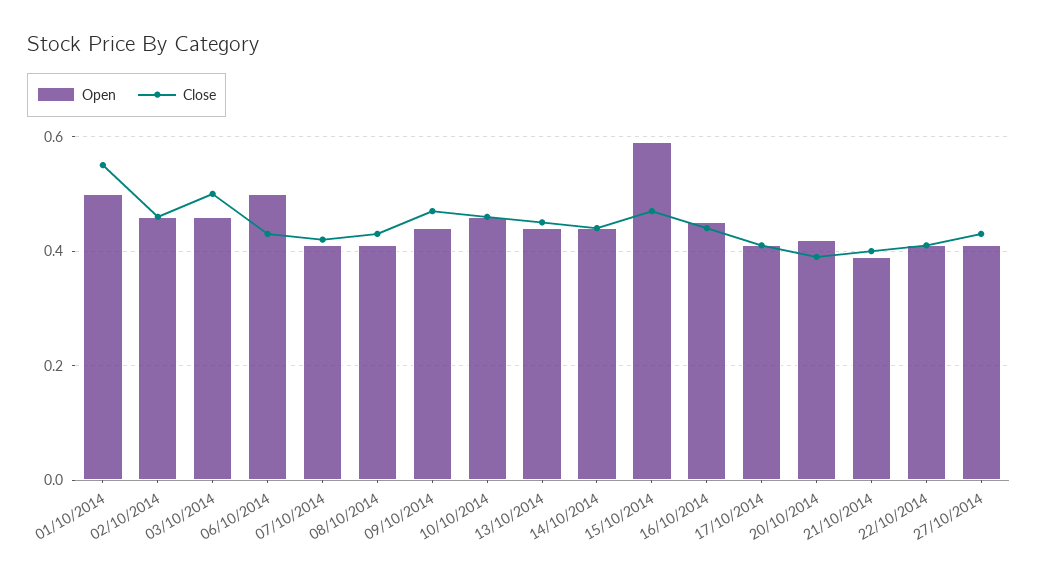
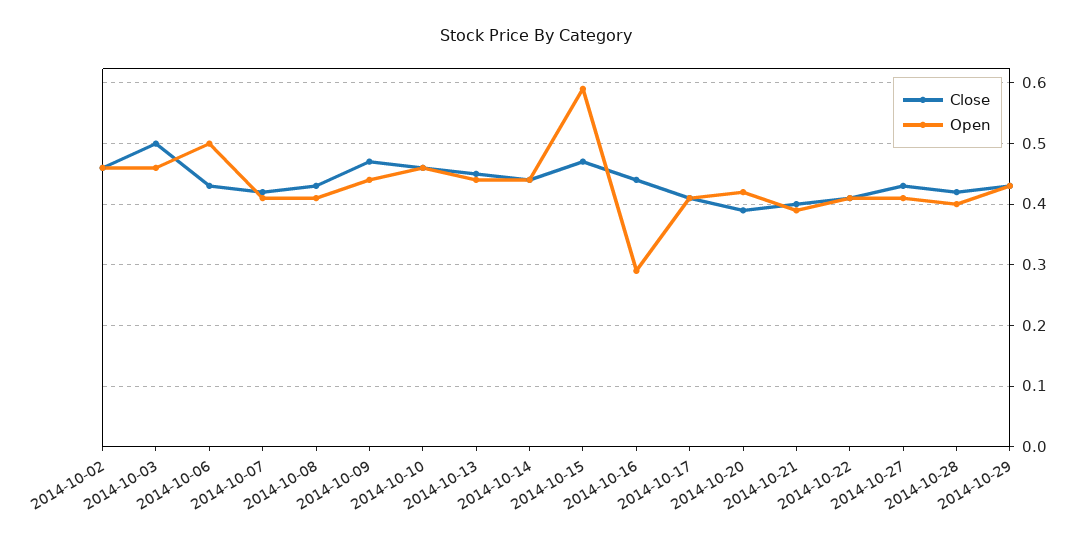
Open, 01/10/2014: 0.5 -> none
Close, 01/10/2014: 0.55 -> none
Open, 16/10/2014: 0.45 -> 0.29
Close, 2014-10-28: none -> 0.42
Open, 2014-10-28: none -> 0.4
Close, 2014-10-29: none -> 0.43
Open, 2014-10-29: none -> 0.43

